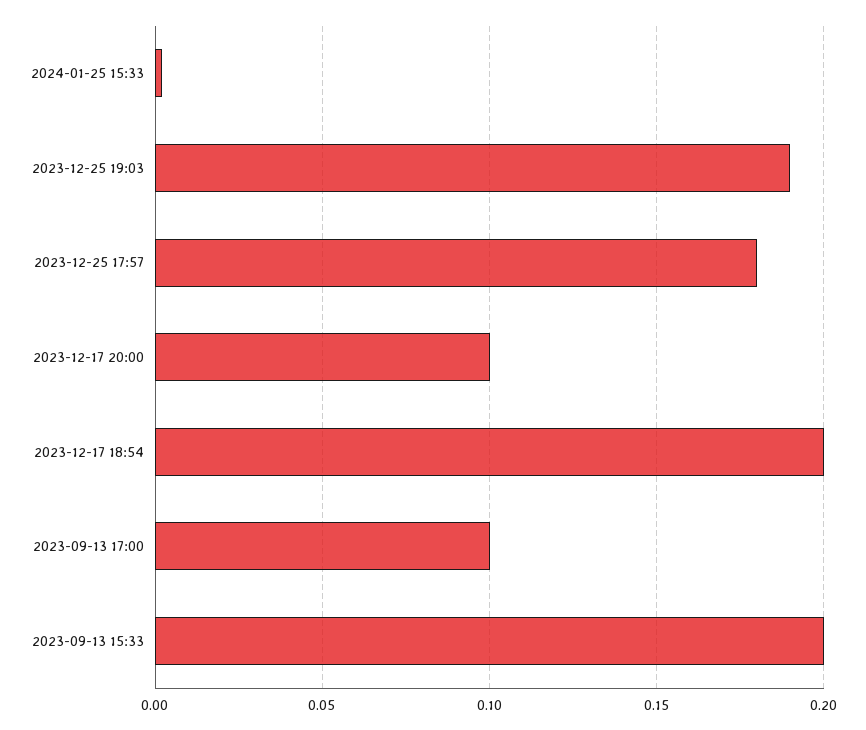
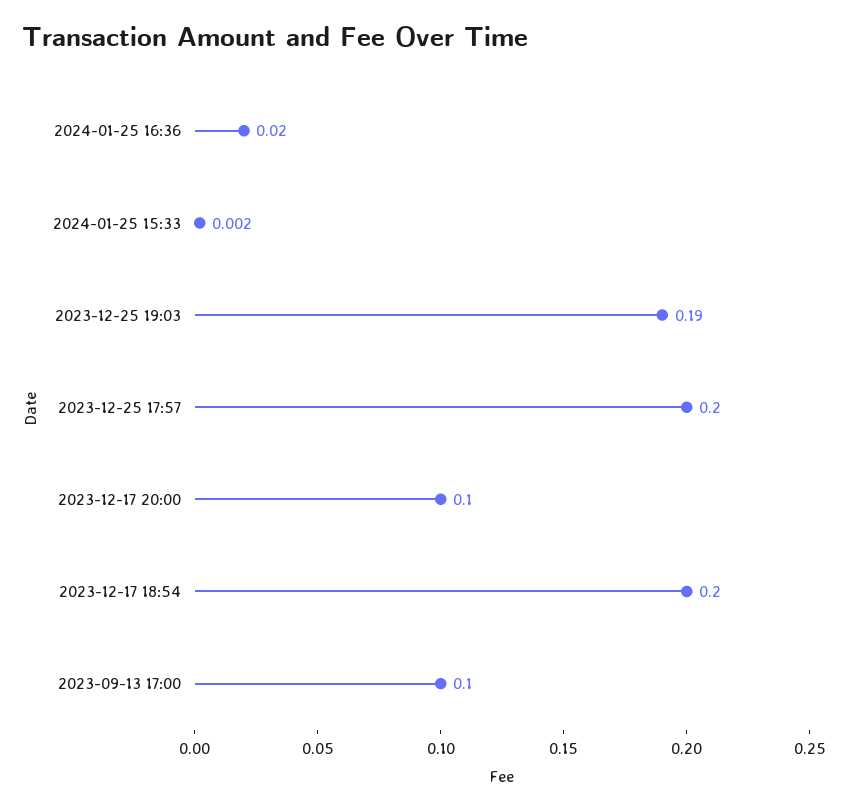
2023-12-25 17:57: 0.18 -> 0.2
2023-09-13 15:33: 0.2 -> none
2024-01-25 16:36: none -> 0.02

